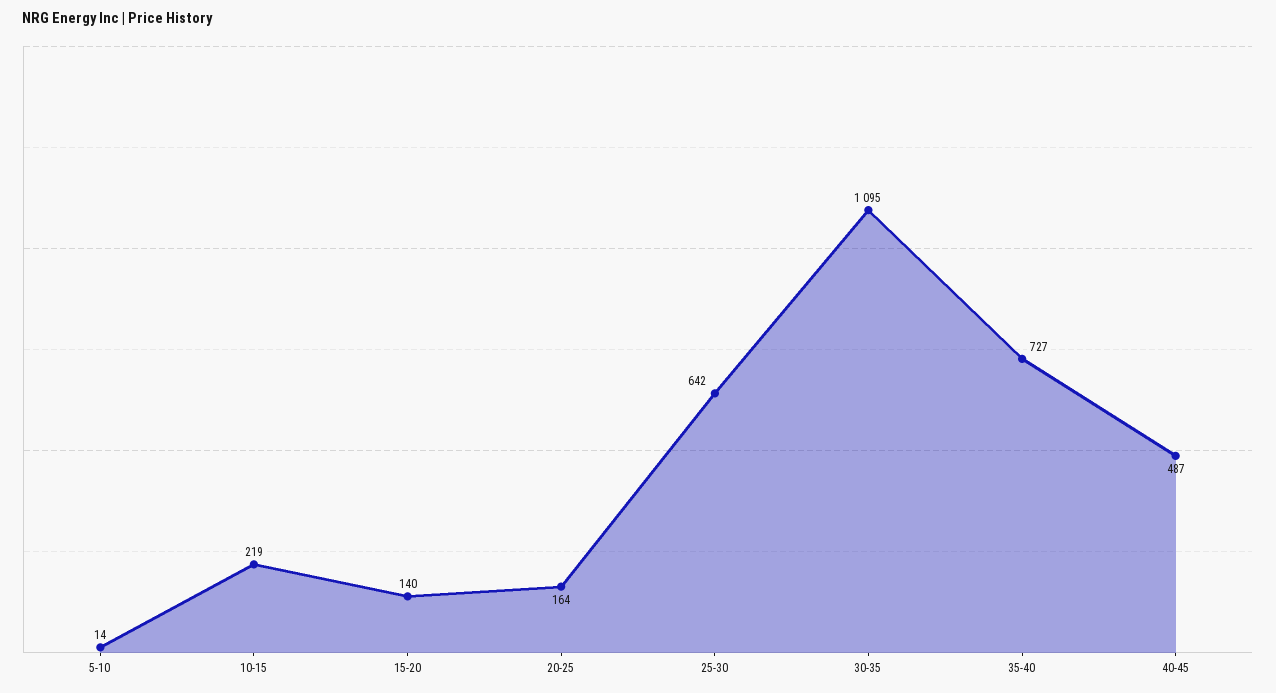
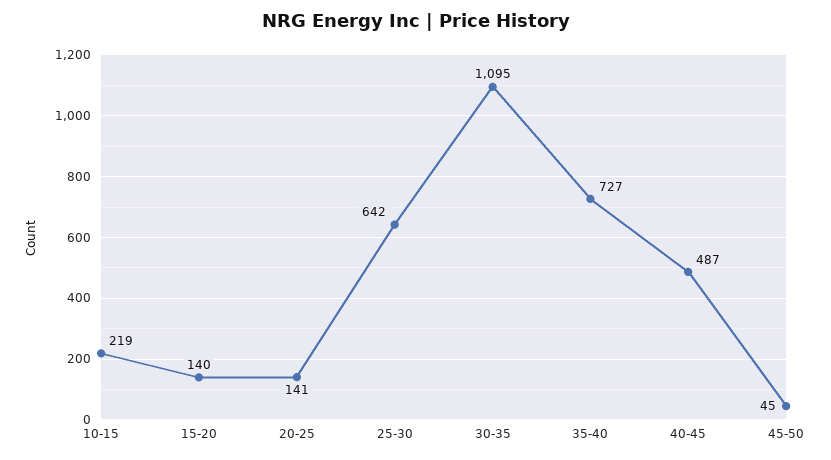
5-10: 14 -> none
20-25: 164 -> 141
45-50: none -> 45

